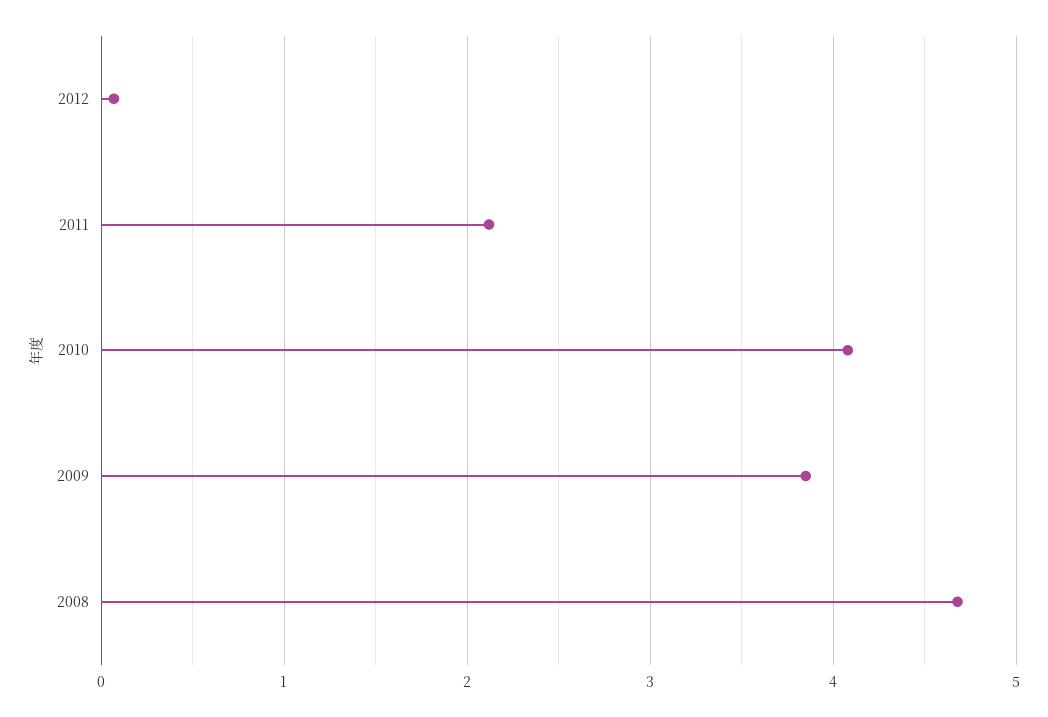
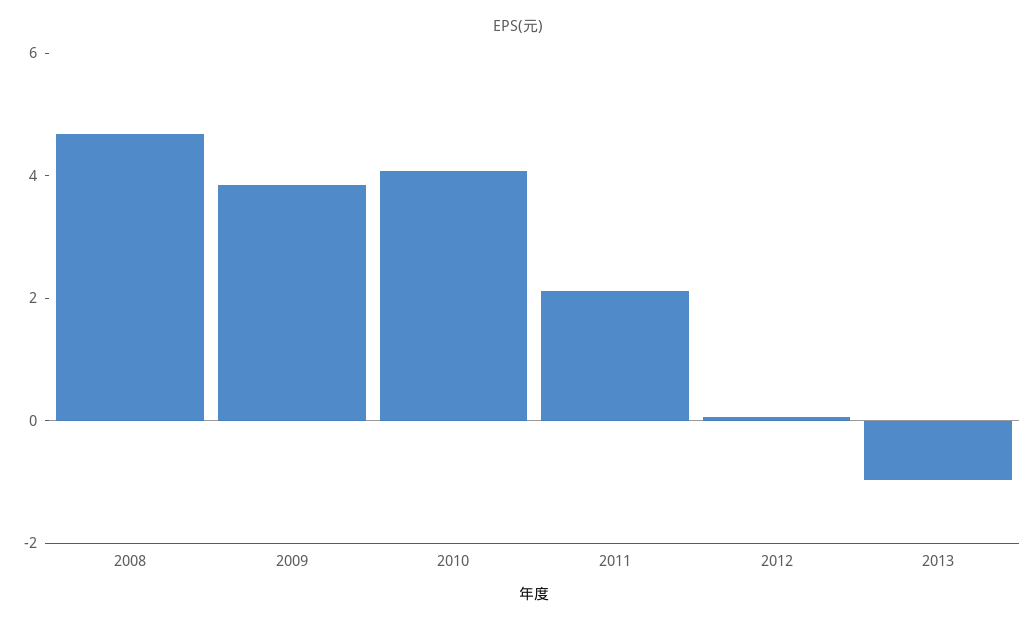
2013: none -> -1

